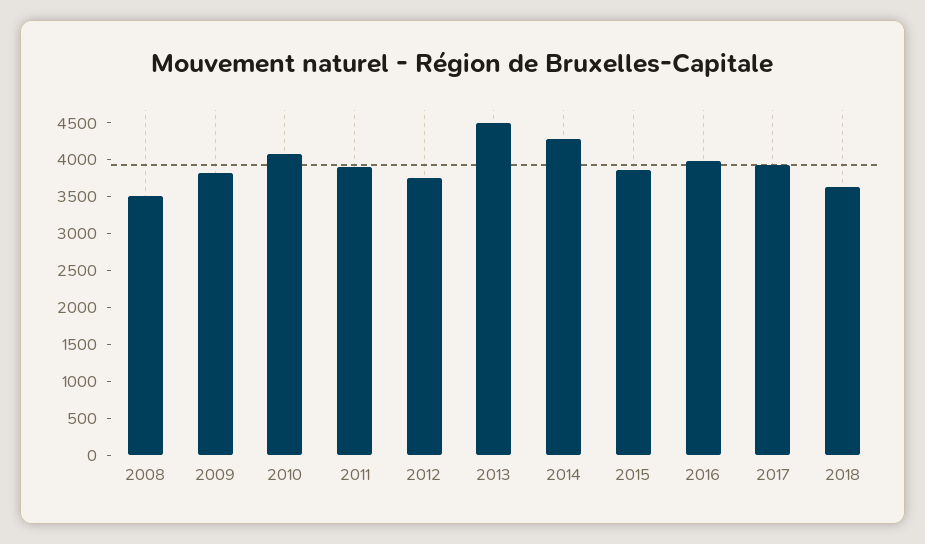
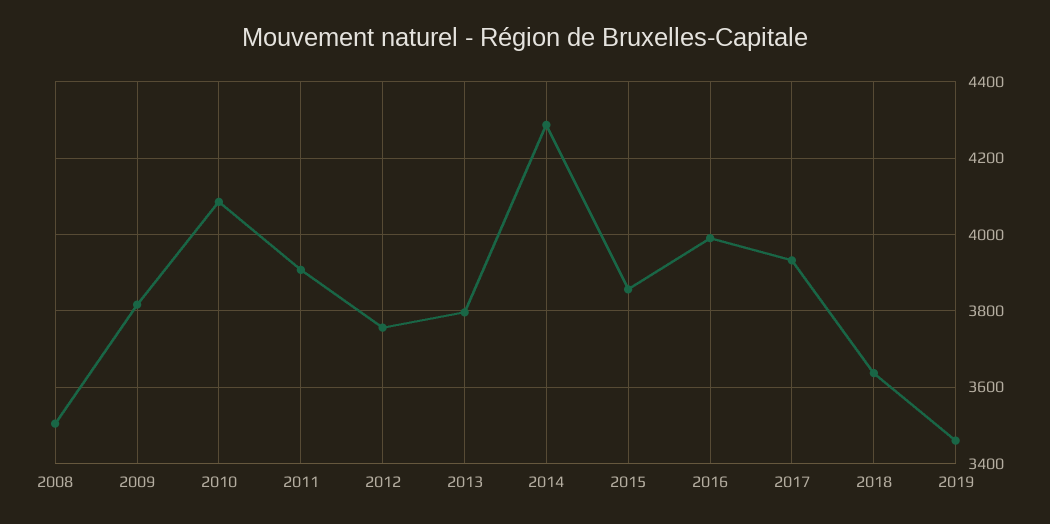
2013: 4500 -> 3800
2019: none -> 3460

